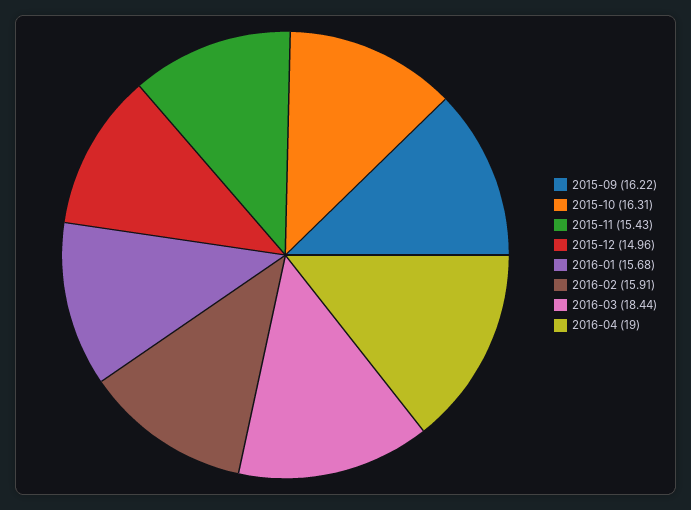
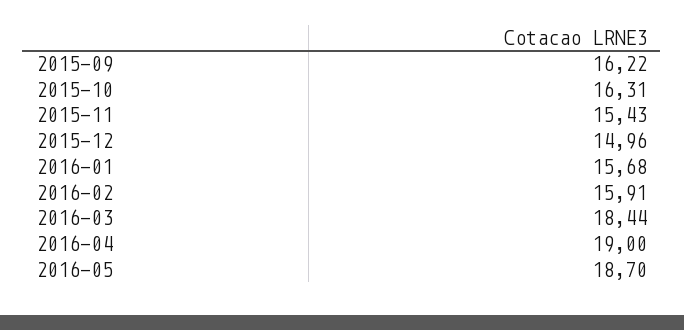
2016-05: none -> 18.7

